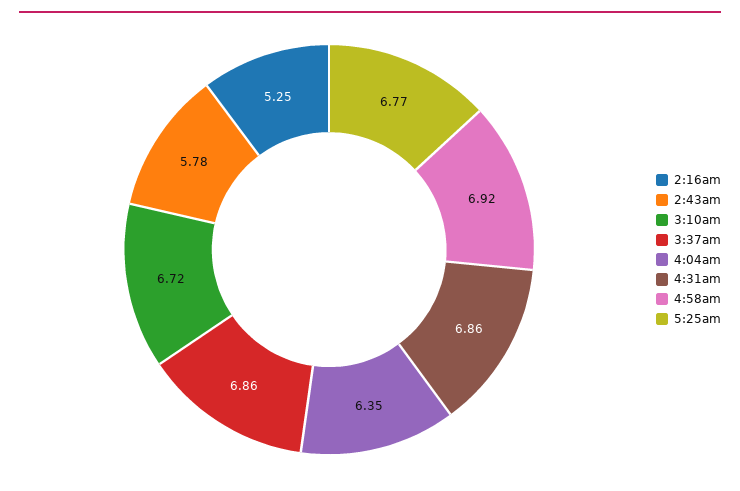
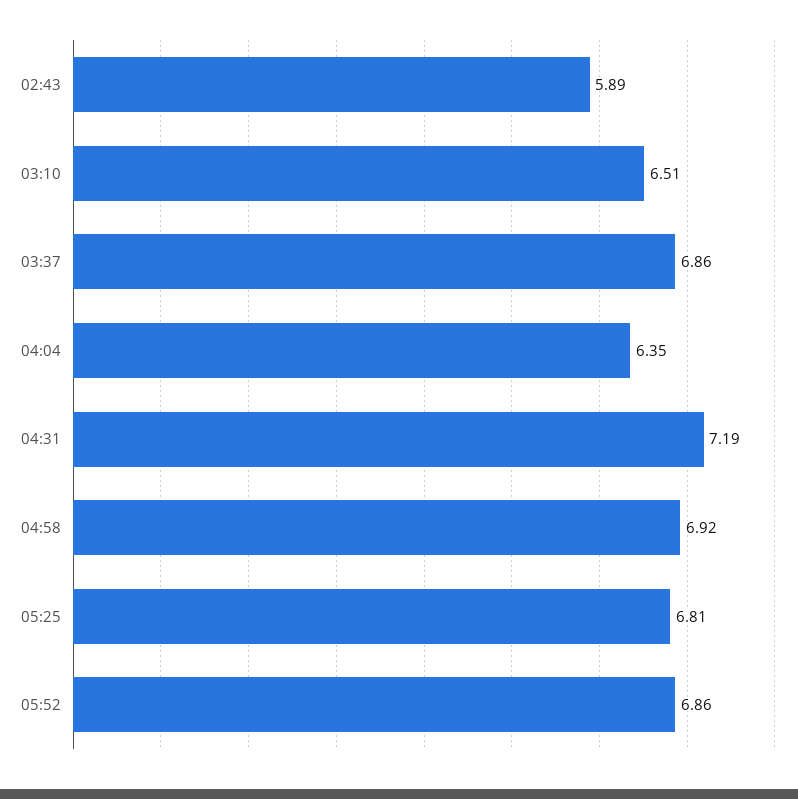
2:16am: 5.25 -> none
2:43am: 5.78 -> 5.89
3:10am: 6.72 -> 6.51
4:31am: 6.86 -> 7.19
5:25am: 6.77 -> 6.81
05:52: none -> 6.86

